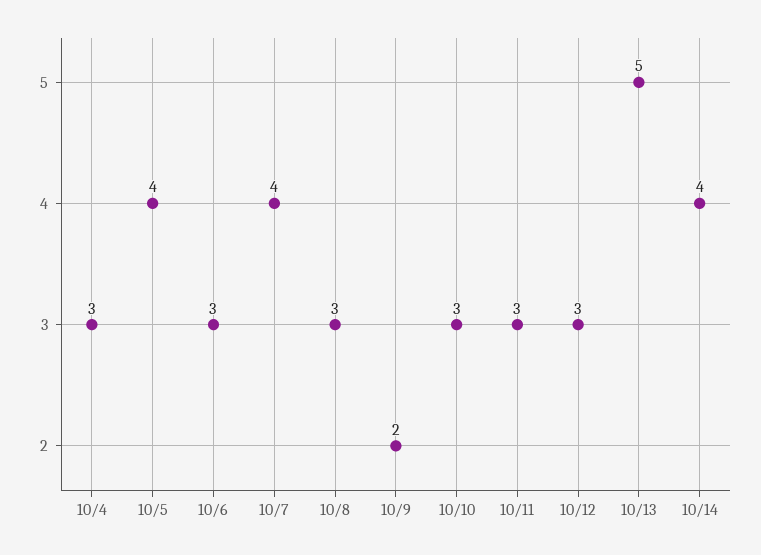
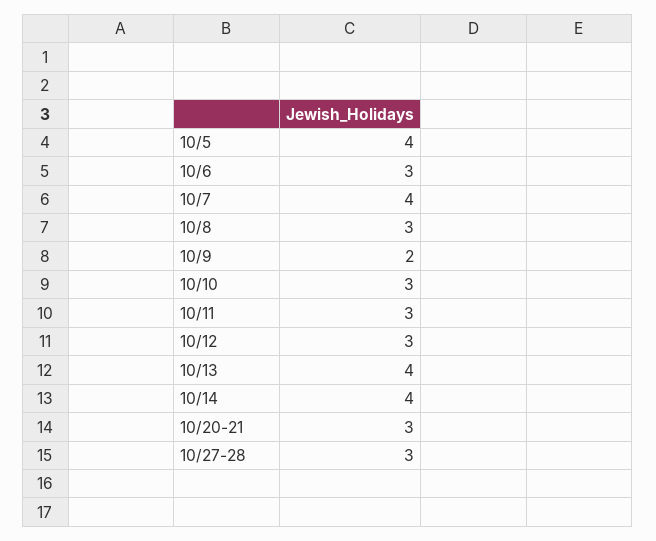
10/4: 3 -> none
10/13: 5 -> 4
10/20-21: none -> 3
10/27-28: none -> 3

